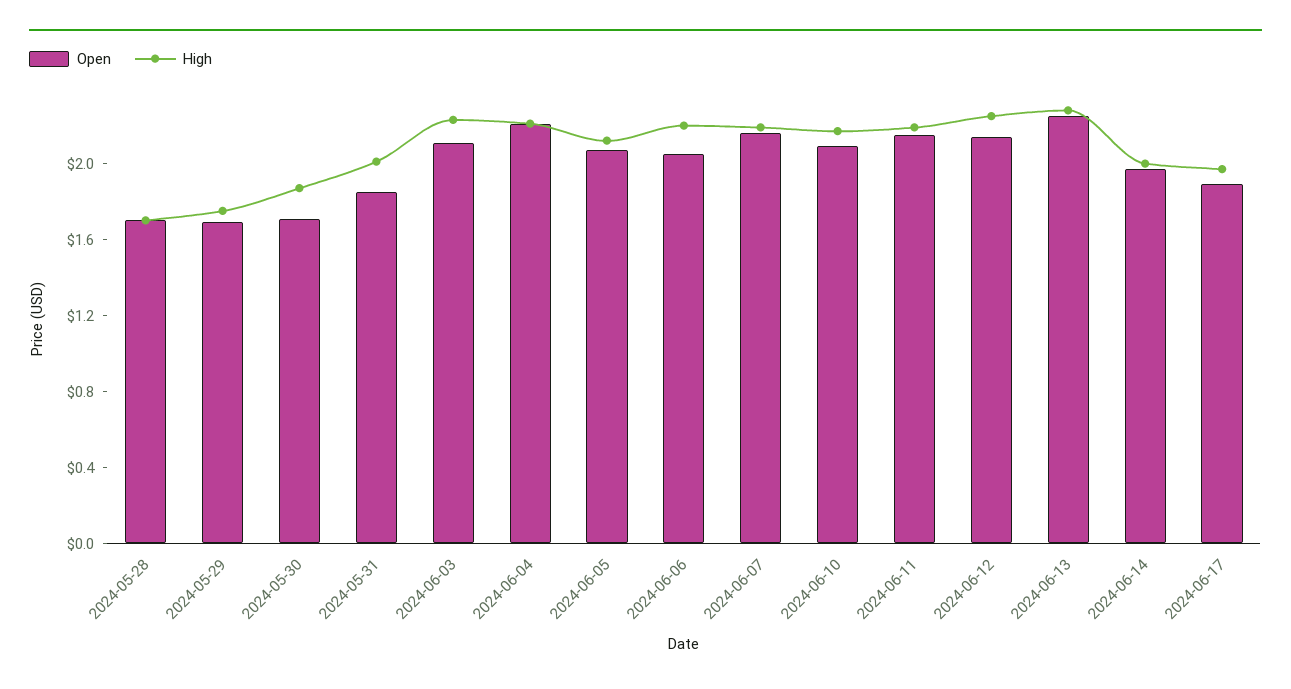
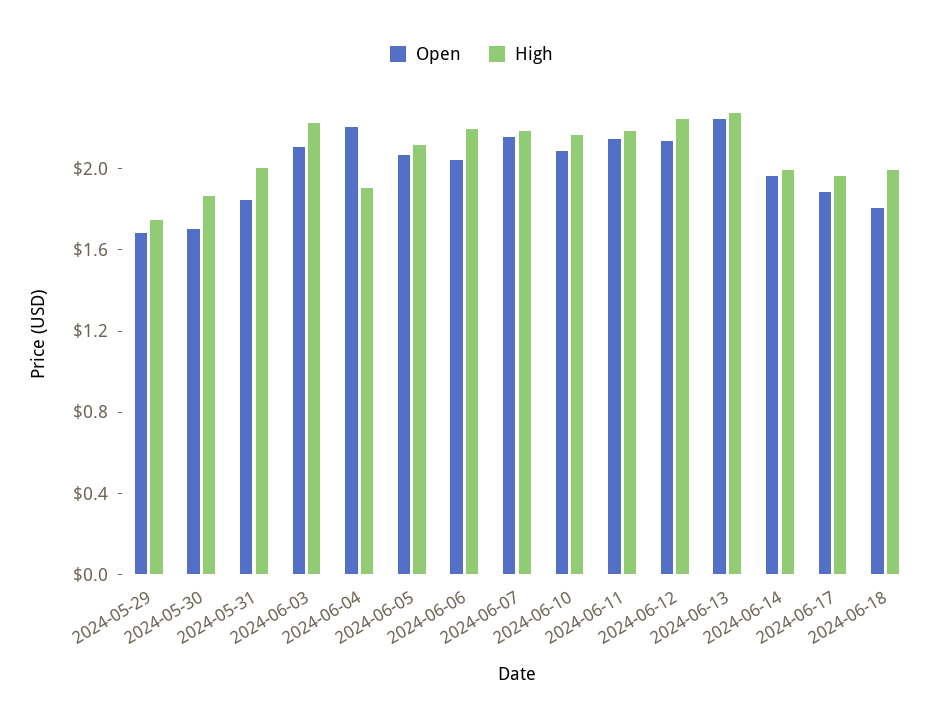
Open, 2024-05-28: 1.7 -> none
High, 2024-05-28: 1.7 -> none
High, 2024-06-04: 2.2 -> 1.9
Open, 2024-06-18: none -> 1.8
High, 2024-06-18: none -> 2

